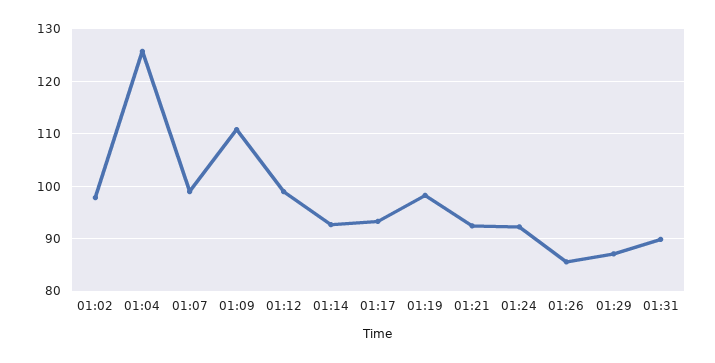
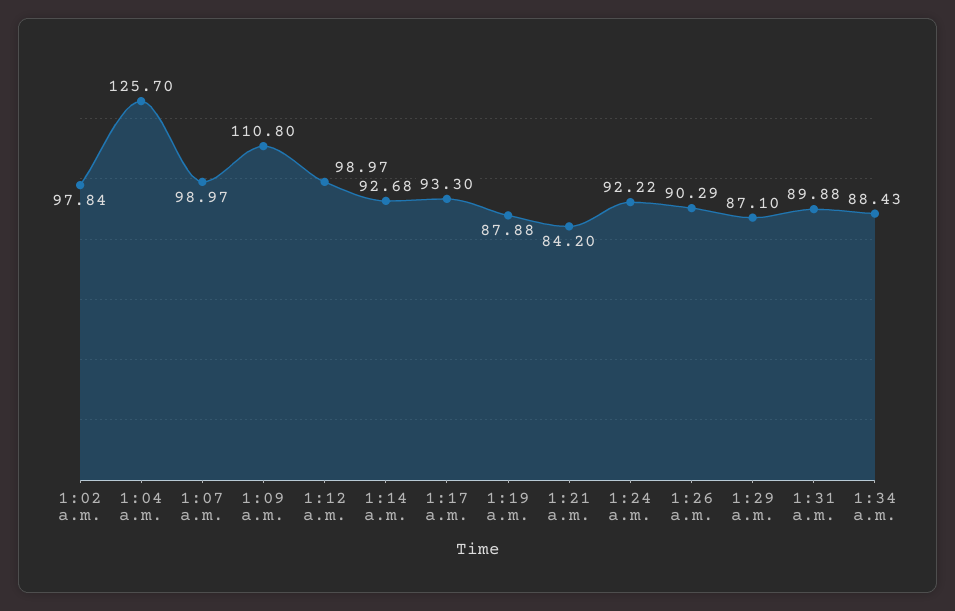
01:19: 98 -> 87.88
01:21: 92 -> 84.2
01:26: 86 -> 90.29
1:34 a.m.: none -> 88.43

